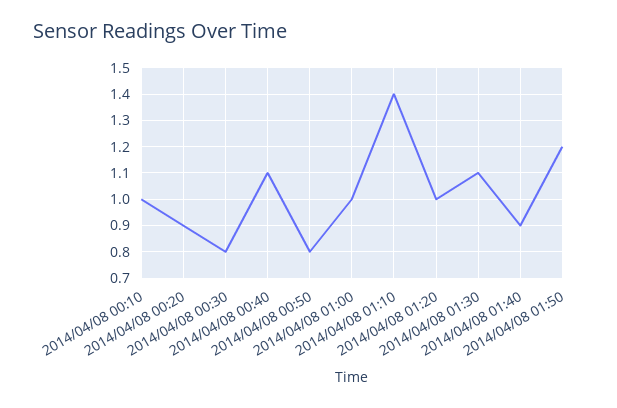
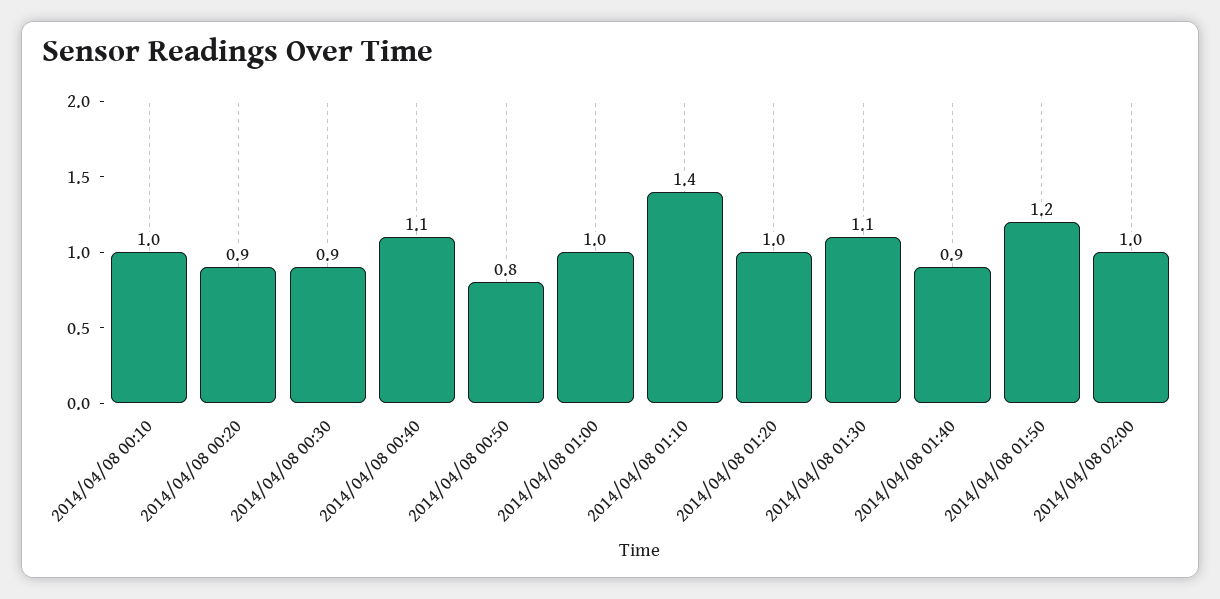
2014/04/08 00:30: 0.8 -> 0.9
2014/04/08 02:00: none -> 1

